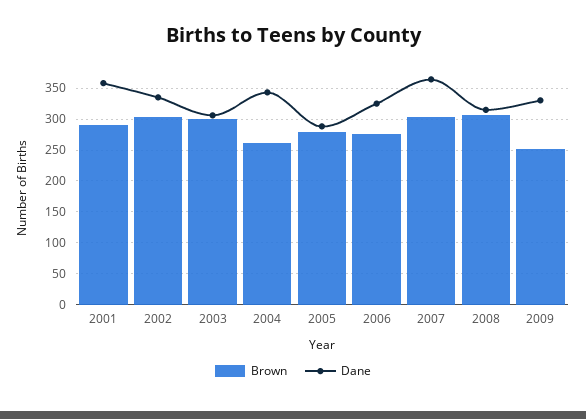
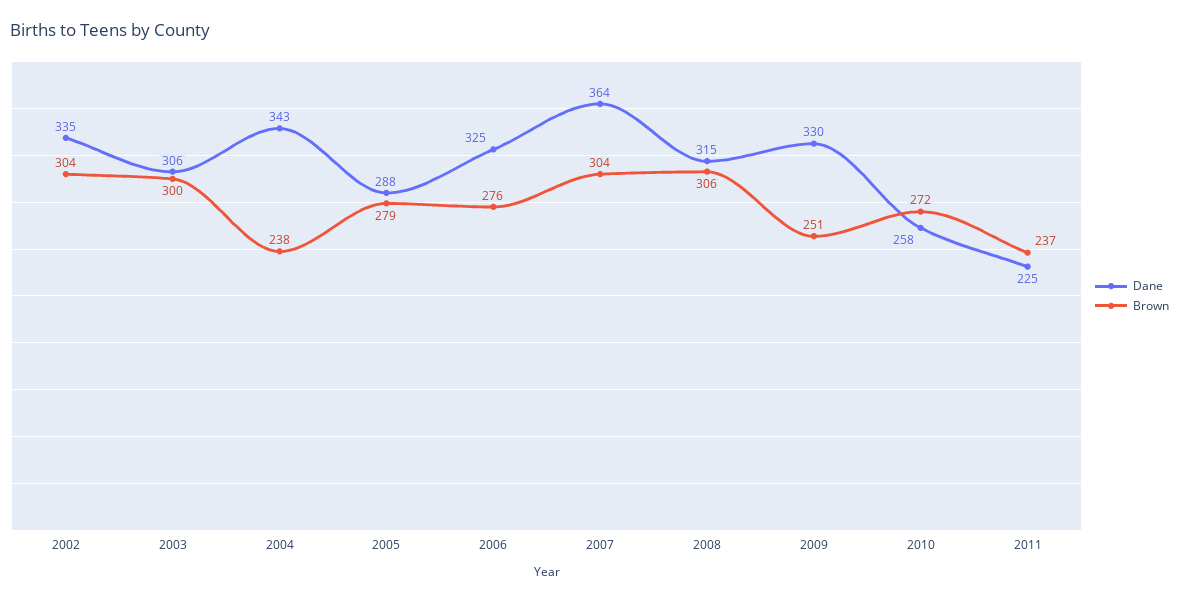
Brown, 2001: 290 -> none
Dane, 2001: 360 -> none
Brown, 2004: 260 -> 238
Dane, 2010: none -> 258
Brown, 2010: none -> 272
Dane, 2011: none -> 225
Brown, 2011: none -> 237

